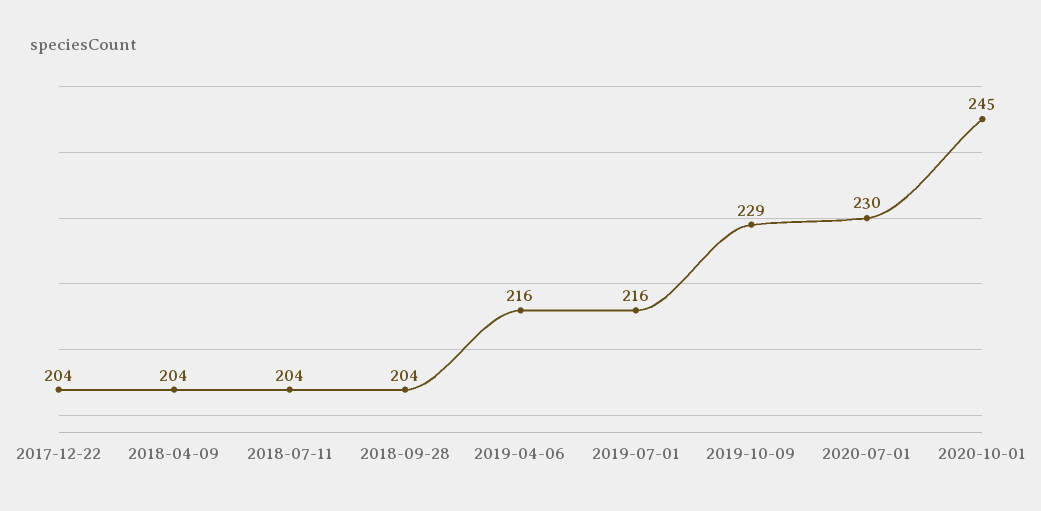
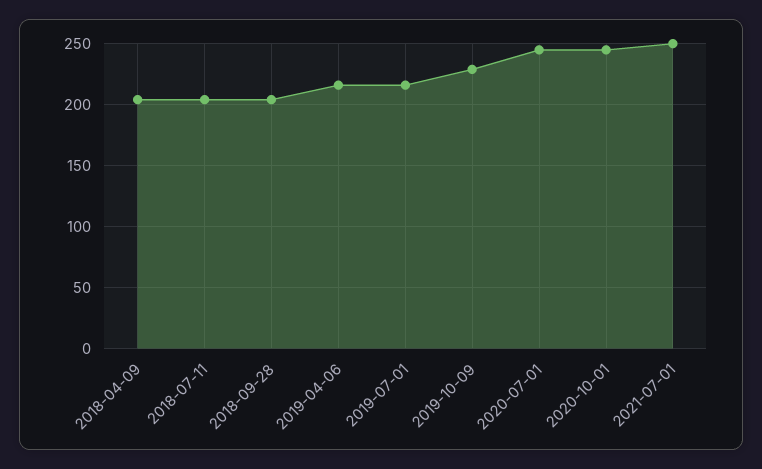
2017-12-22: 204 -> none
2020-07-01: 230 -> 245
2021-07-01: none -> 250

